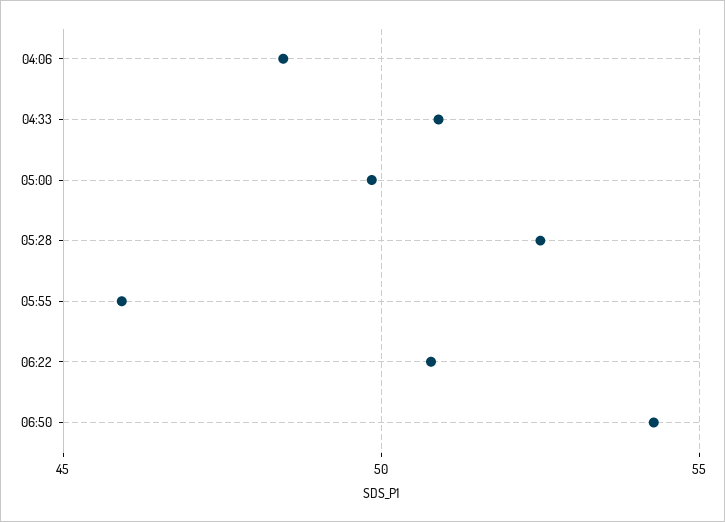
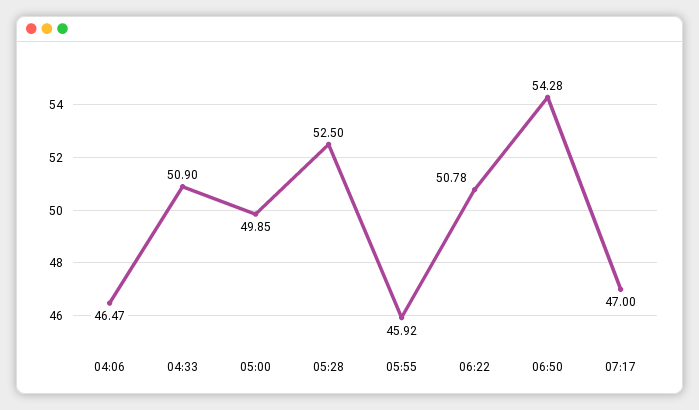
04:06: 48.5 -> 46.47
07:17: none -> 47

